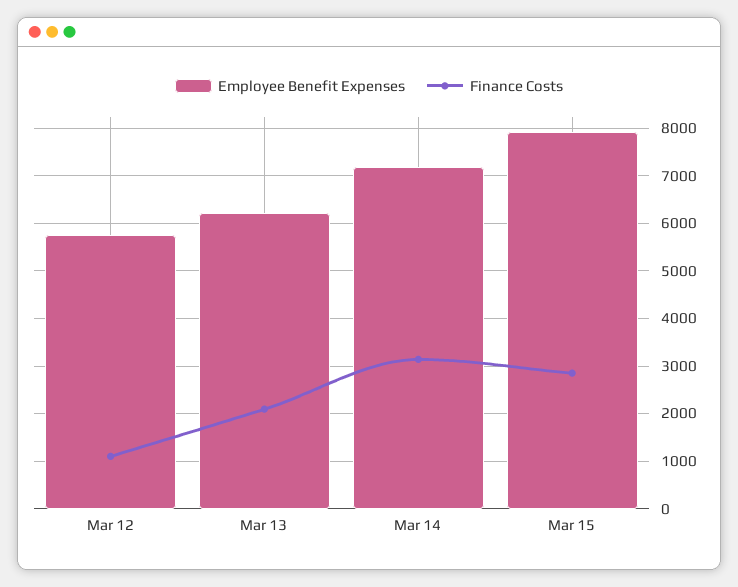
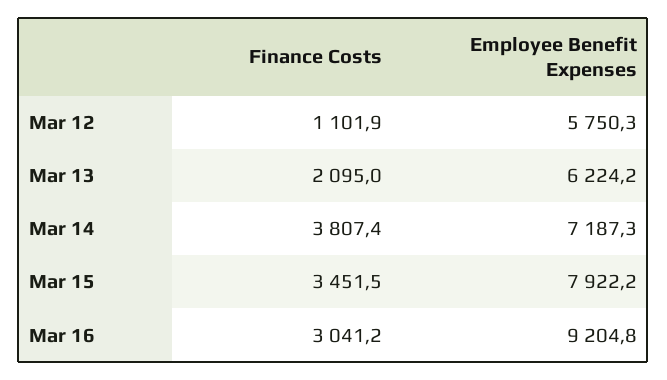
Finance Costs, Mar 14: 3200 -> 3807.4
Finance Costs, Mar 15: 2800 -> 3451.5
Finance Costs, Mar 16: none -> 3041.2
Employee Benefit Expenses, Mar 16: none -> 9204.8

